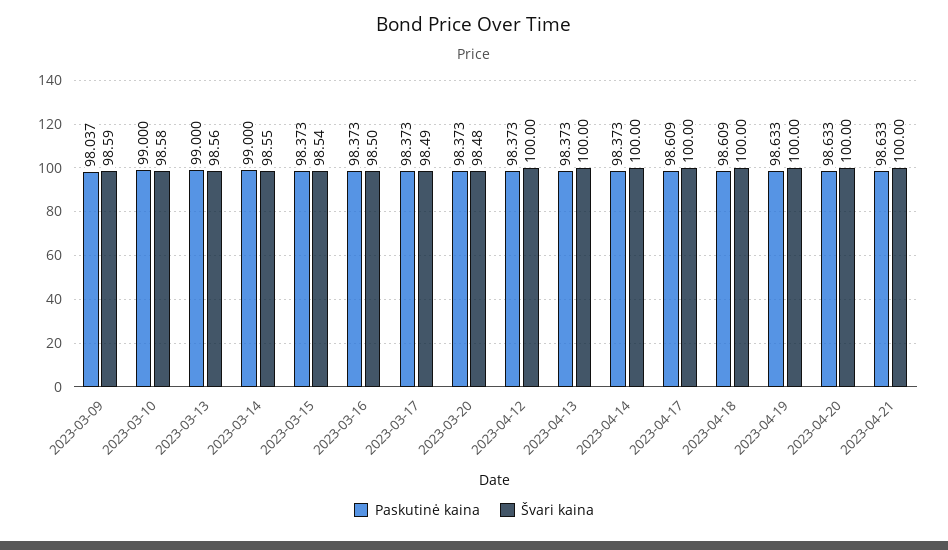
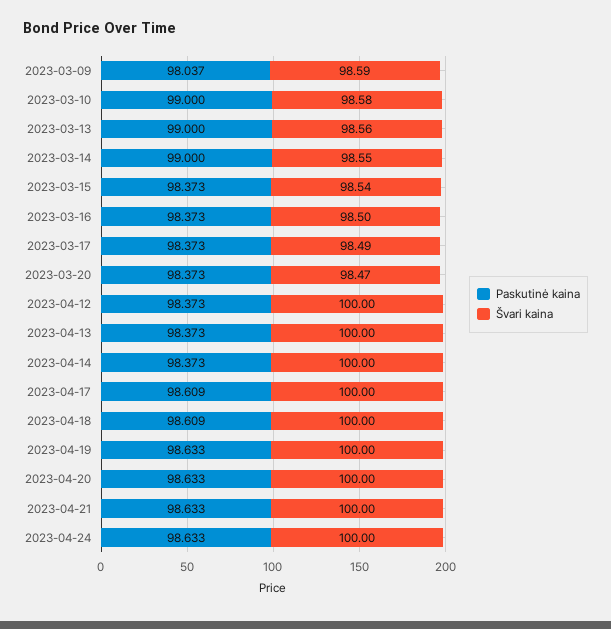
Švari kaina, 2023-03-20: 98.48 -> 98.47
Paskutinė kaina, 2023-04-24: none -> 98.633
Švari kaina, 2023-04-24: none -> 100

